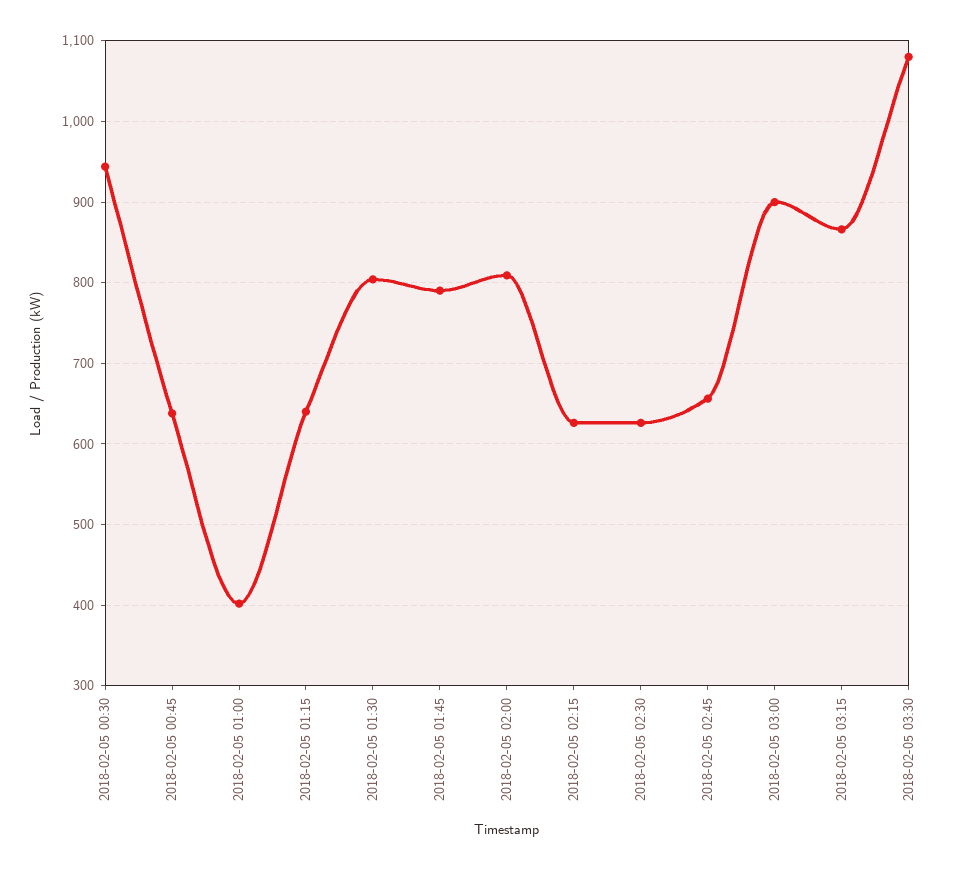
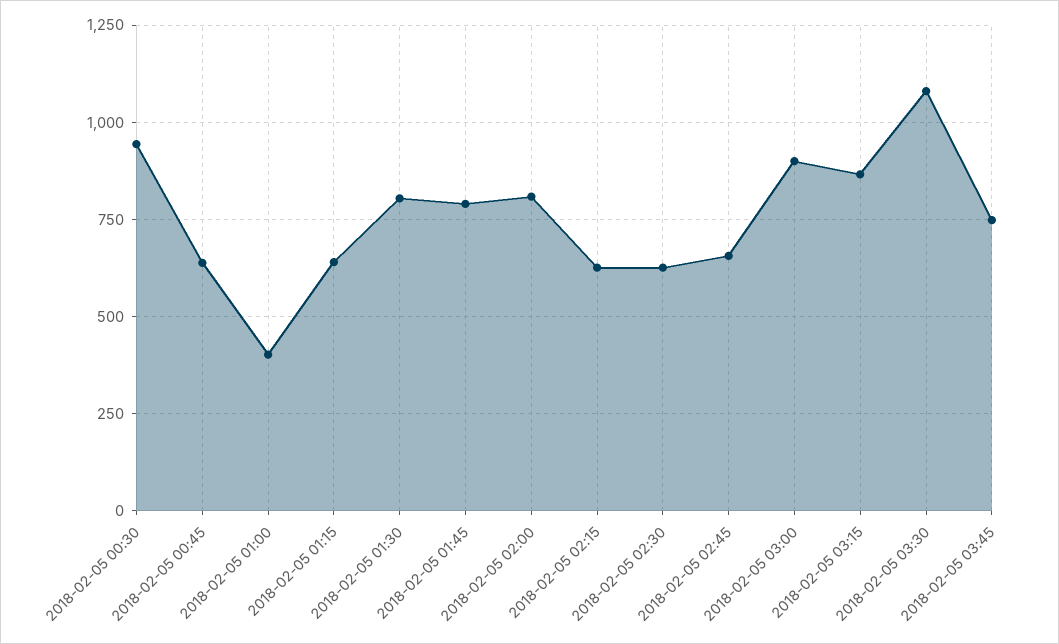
2018-02-05 03:45: none -> 750

